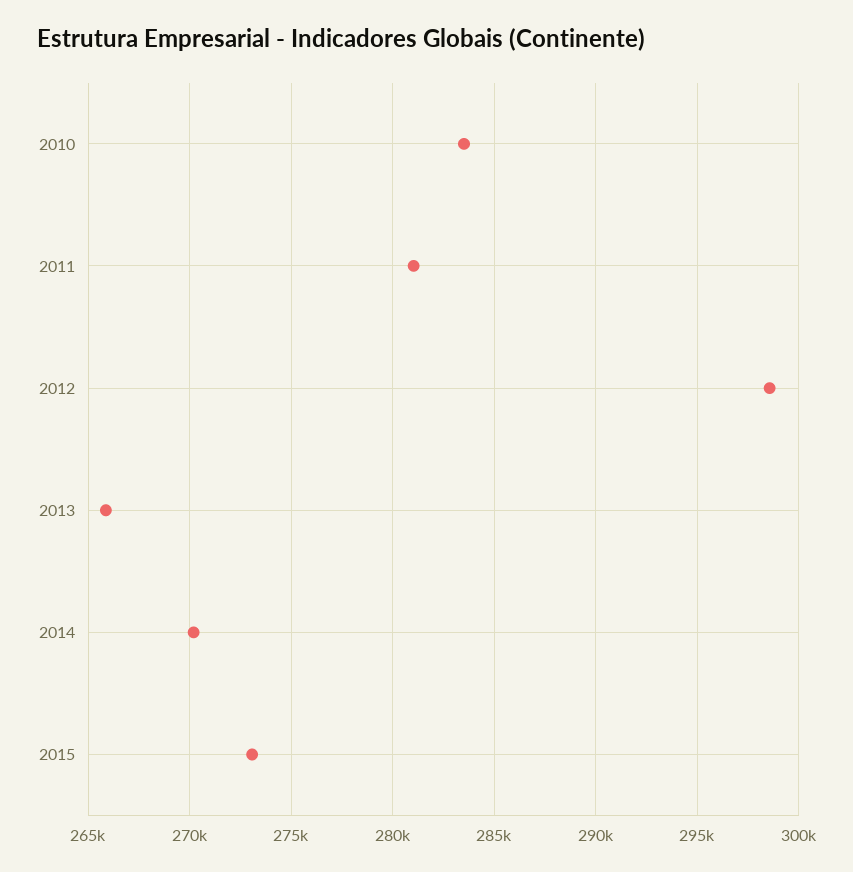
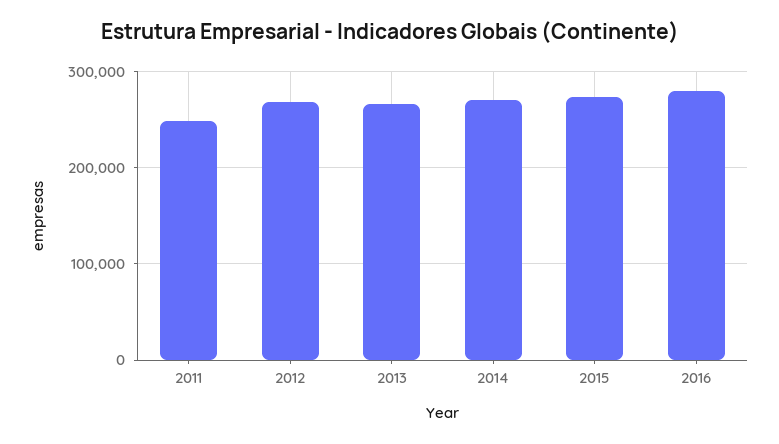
2010: 283500 -> none
2011: 281000 -> 250000
2012: 298500 -> 270000
2016: none -> 280000

